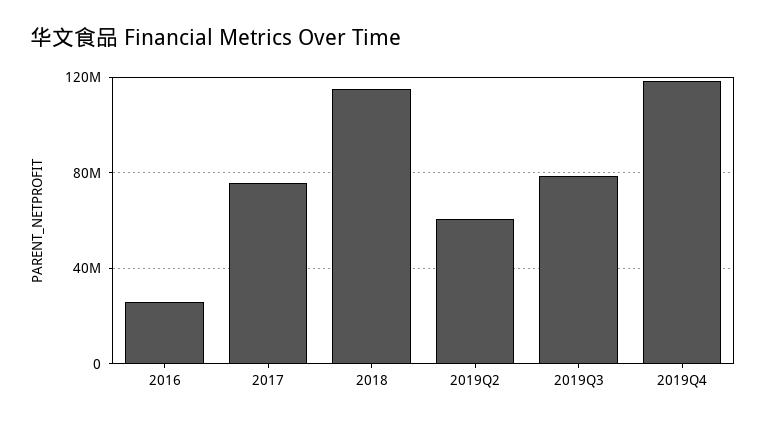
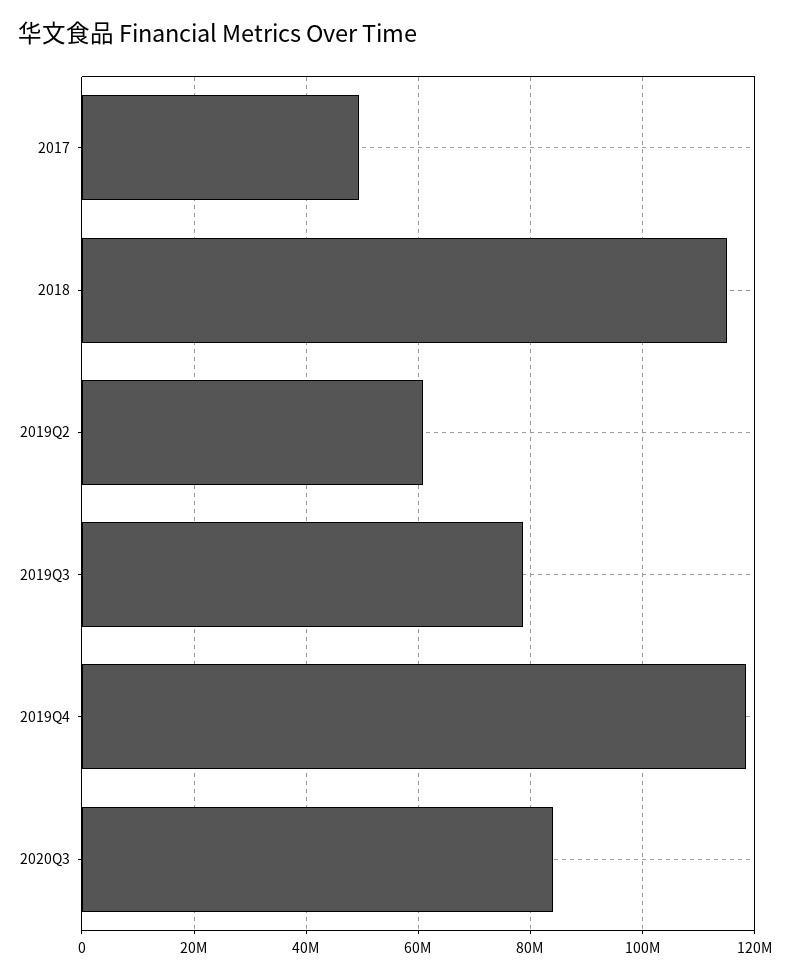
2016: 25000000 -> none
2017: 75000000 -> 50000000
2020Q3: none -> 84000000

